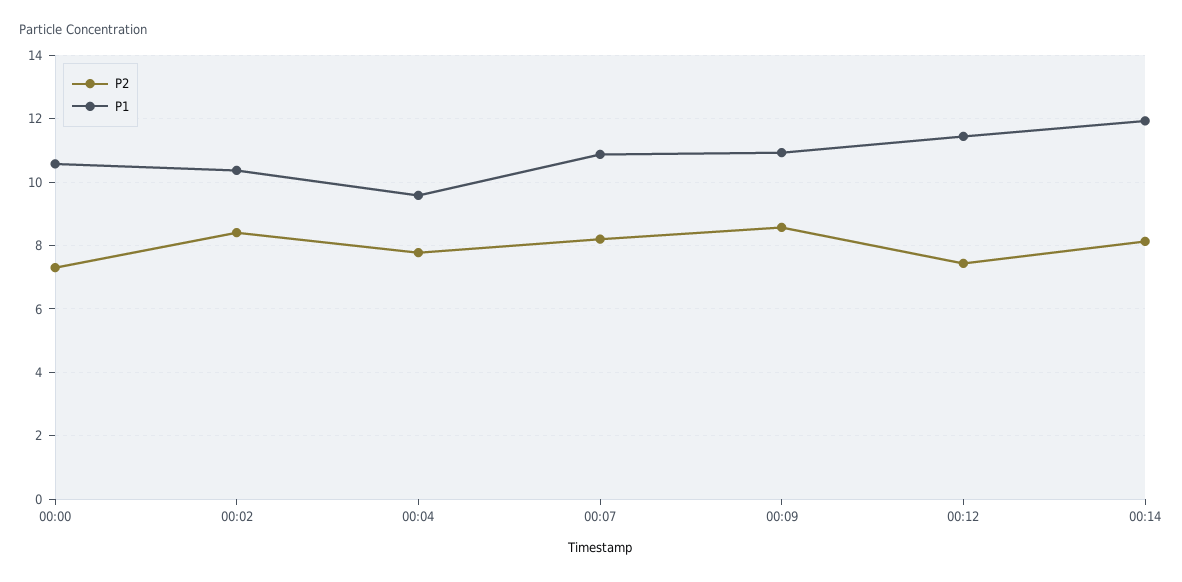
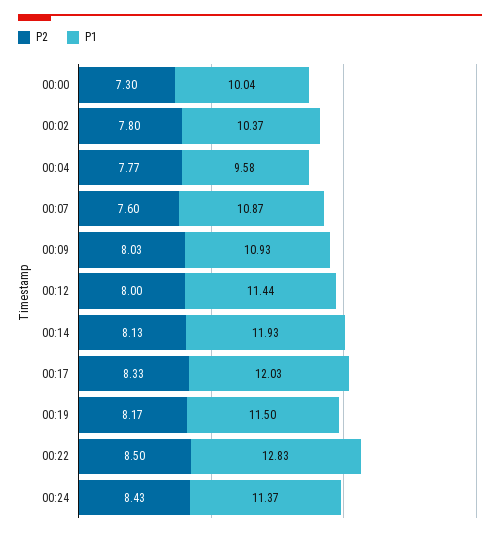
P1, 00:00: 10.6 -> 10.04
P2, 00:02: 8.4 -> 7.8
P2, 00:07: 8.2 -> 7.6
P2, 00:09: 8.6 -> 8.03
P2, 00:12: 7.4 -> 8
P2, 00:17: none -> 8.33
P1, 00:17: none -> 12.03
P2, 00:19: none -> 8.17
P1, 00:19: none -> 11.5
P2, 00:22: none -> 8.5
P1, 00:22: none -> 12.83
P2, 00:24: none -> 8.43
P1, 00:24: none -> 11.37

